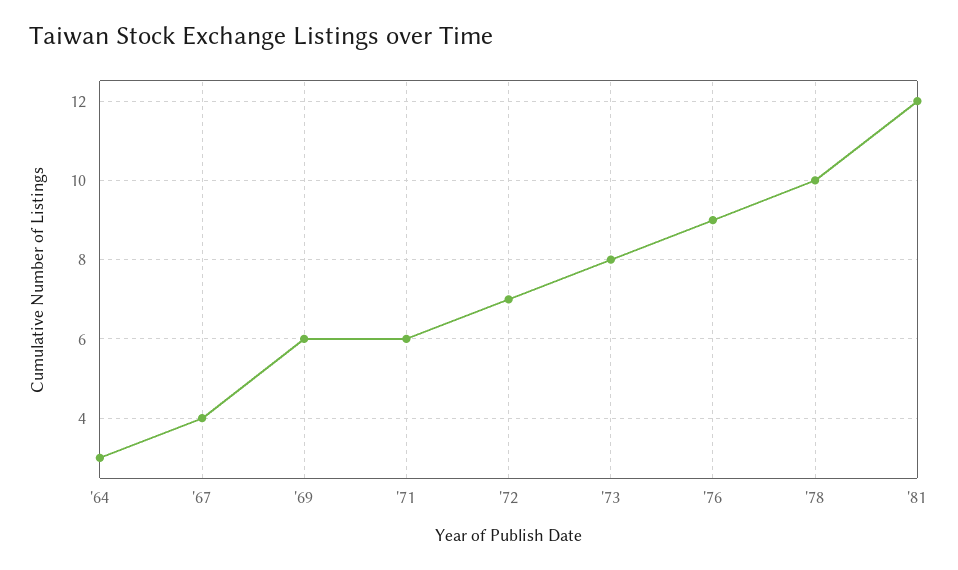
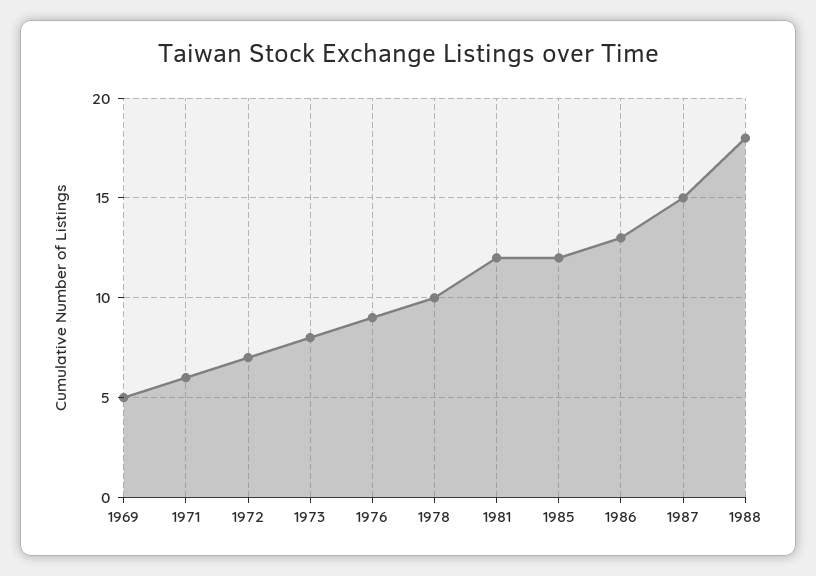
'64: 3 -> none
'67: 4 -> none
'69: 6 -> 5
1985: none -> 12
1986: none -> 13
1987: none -> 15
1988: none -> 18

